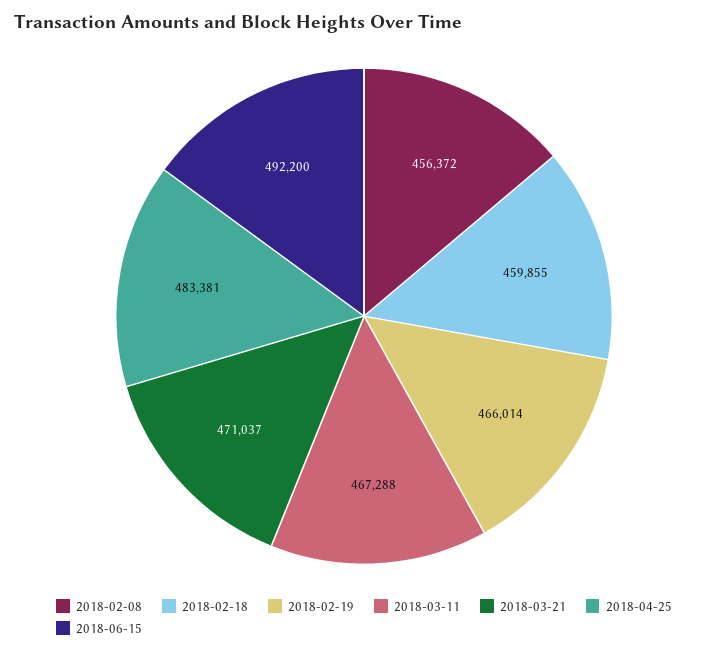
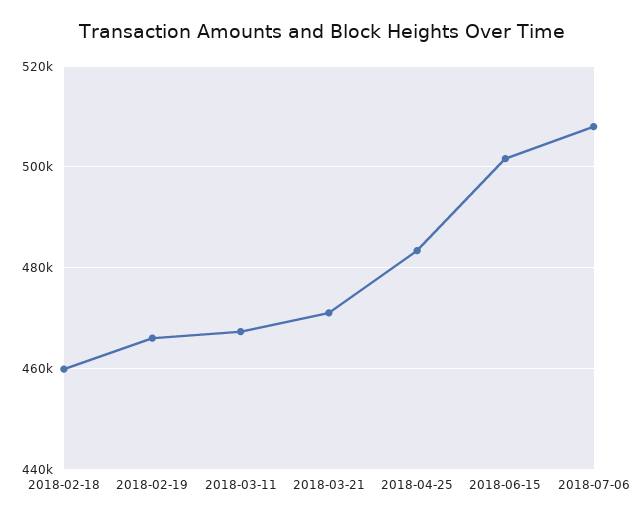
2018-02-08: 456372 -> none
2018-06-15: 492200 -> 502000
2018-07-06: none -> 508000

